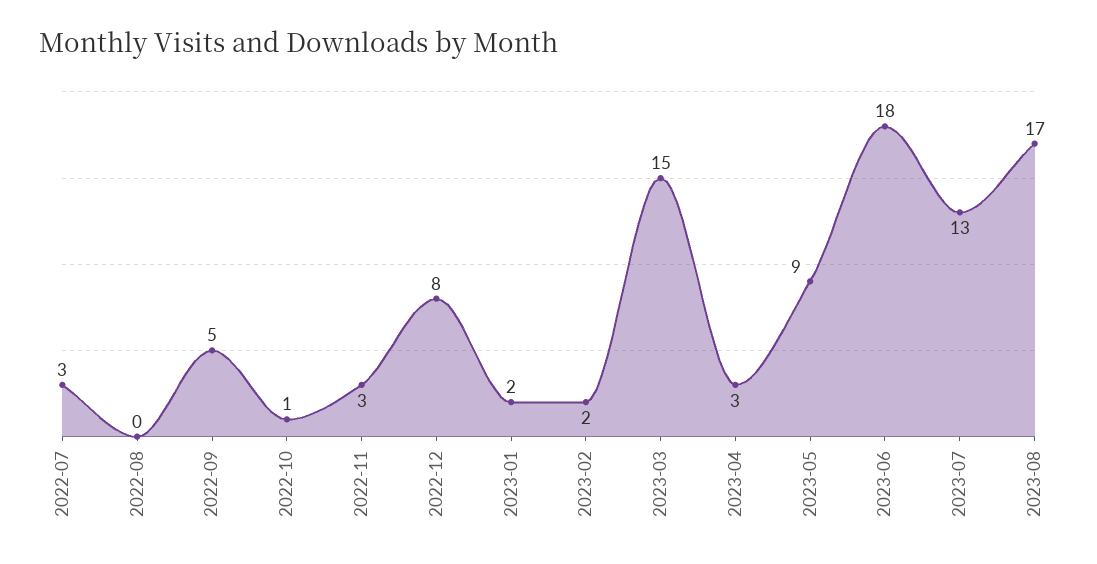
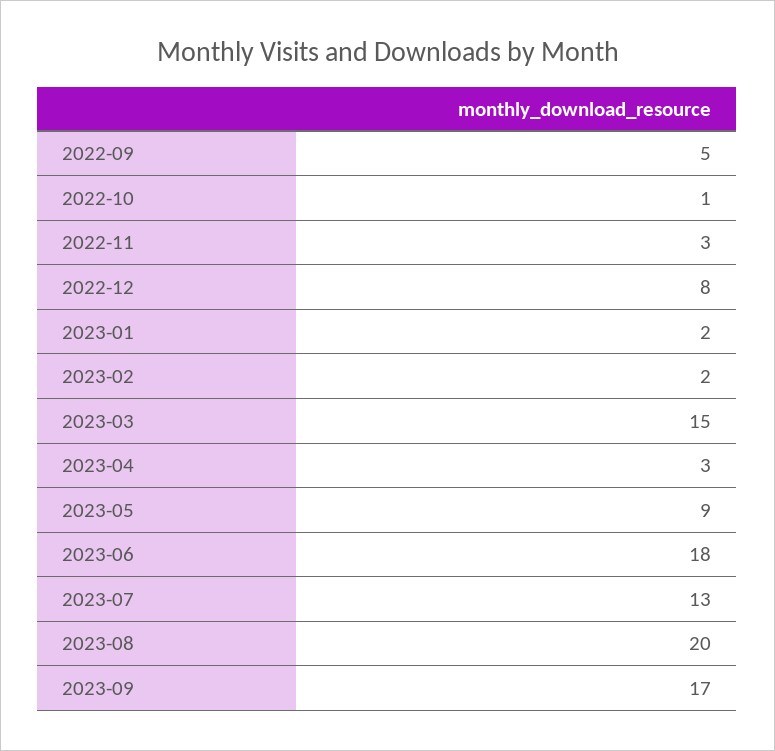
2022-07: 3 -> none
2022-08: 0 -> none
2023-08: 17 -> 20
2023-09: none -> 17

